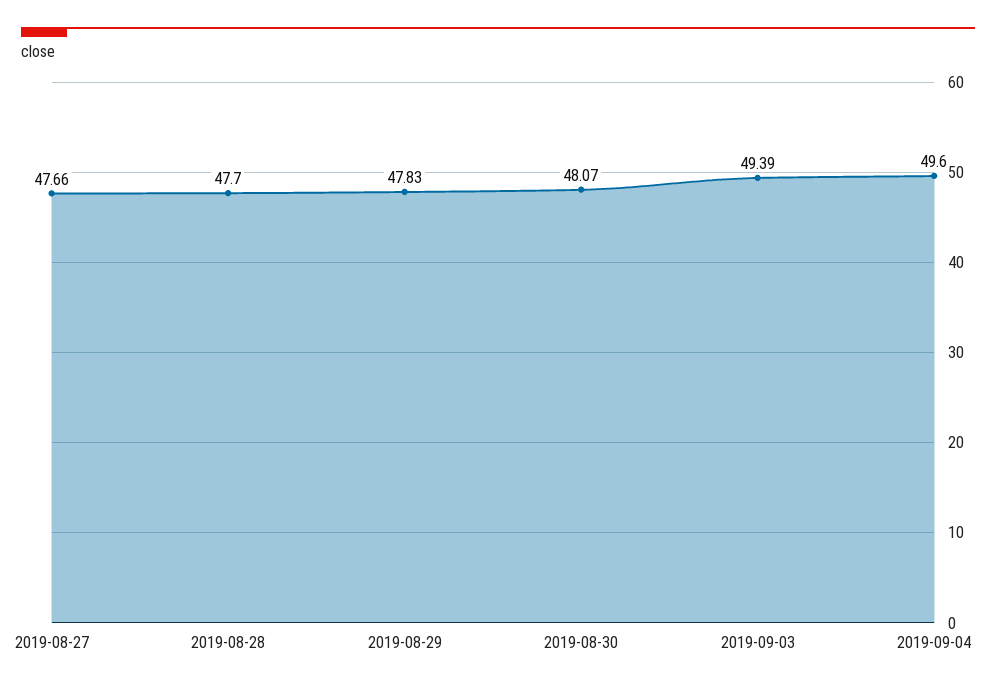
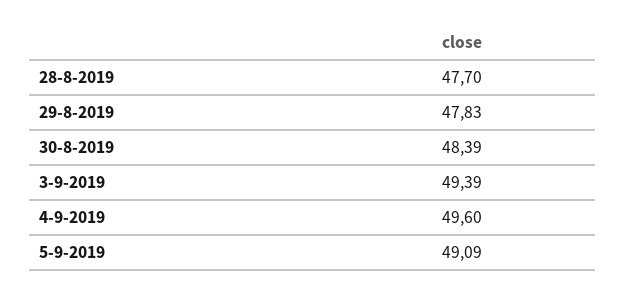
2019-08-27: 47.66 -> none
2019-08-30: 48.07 -> 48.39
5-9-2019: none -> 49.09

